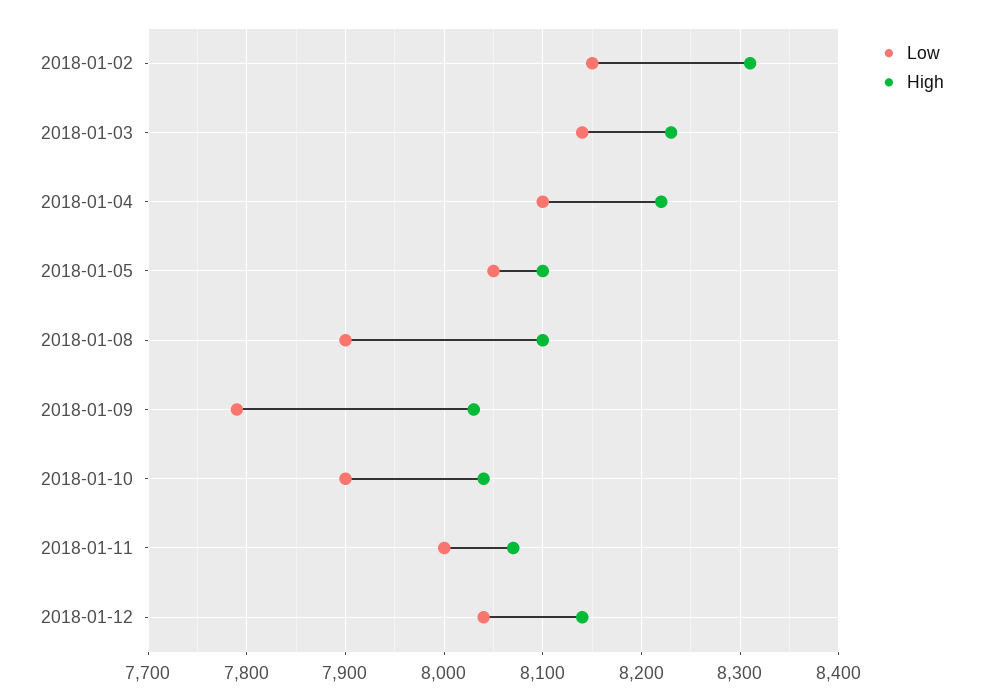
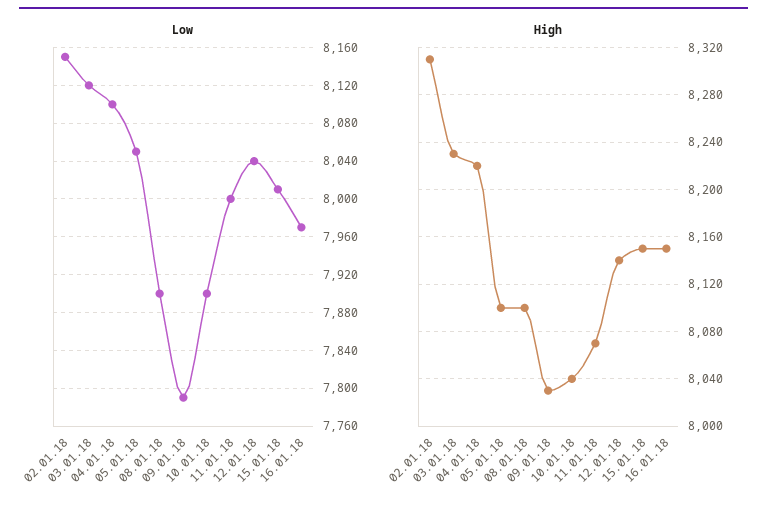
Low, 2018-01-03: 8140 -> 8120
Low, 15.01.18: none -> 8010
Low, 16.01.18: none -> 7970
High, 15.01.18: none -> 8150
High, 16.01.18: none -> 8150

